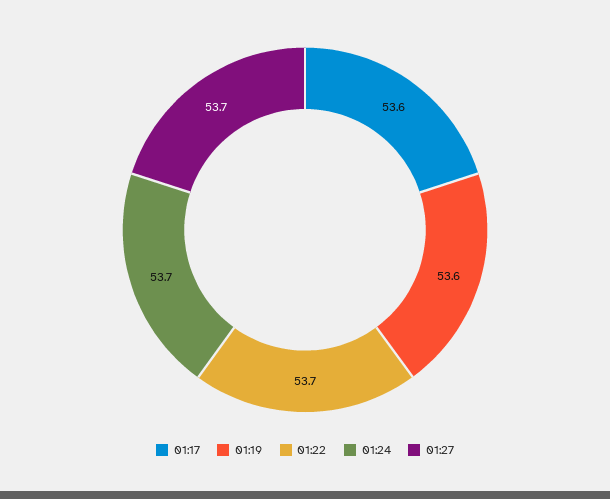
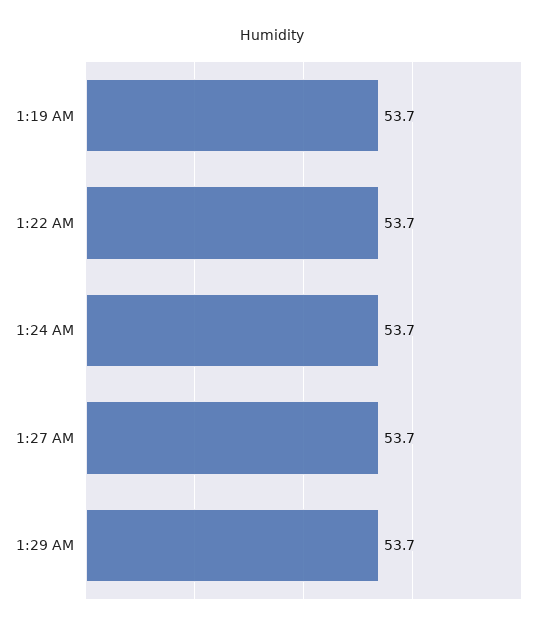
01:17: 53.6 -> none
01:19: 53.6 -> 53.7
1:29 AM: none -> 53.7

